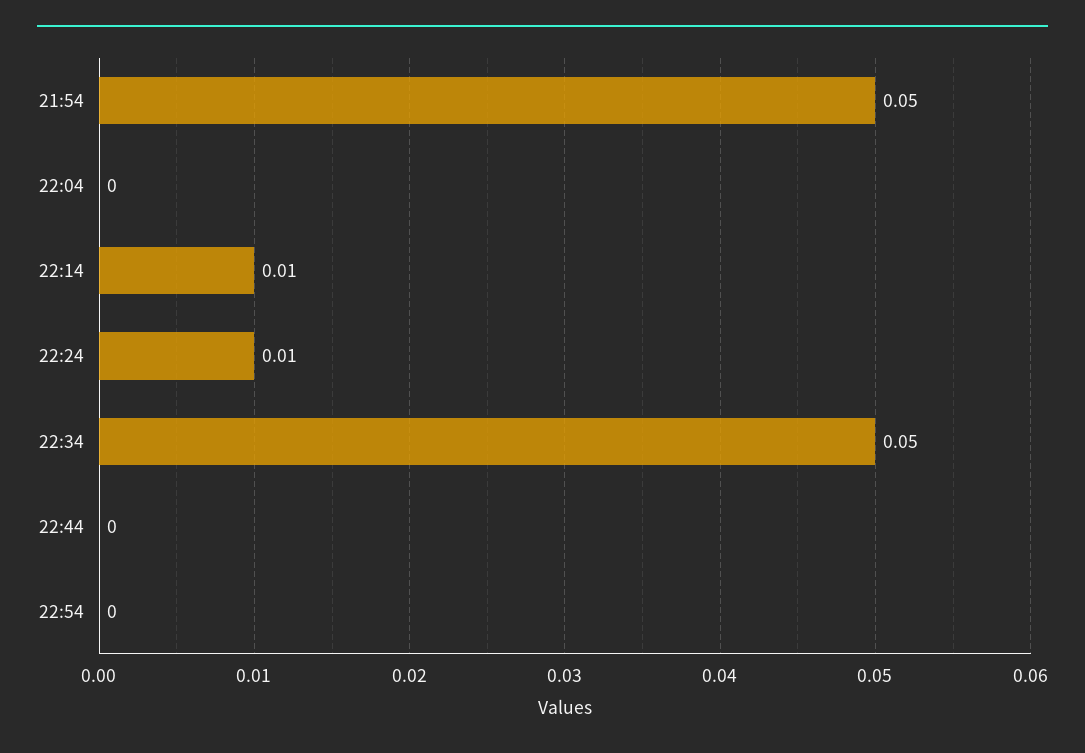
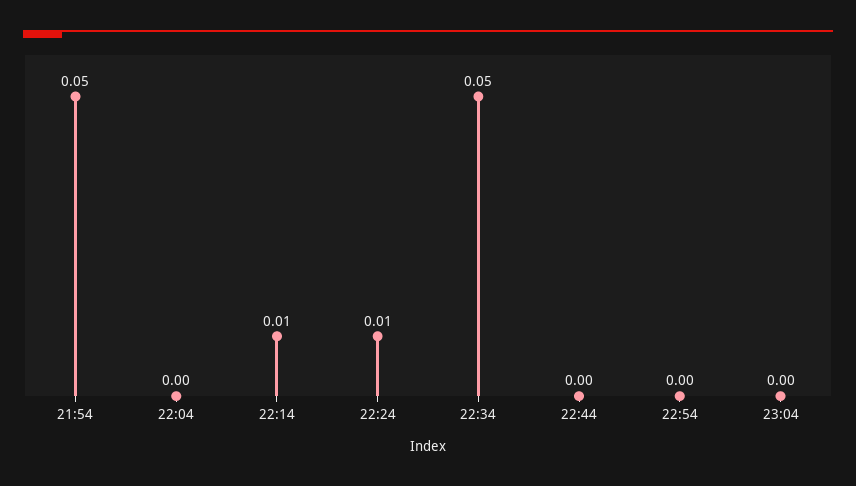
23:04: none -> 0

